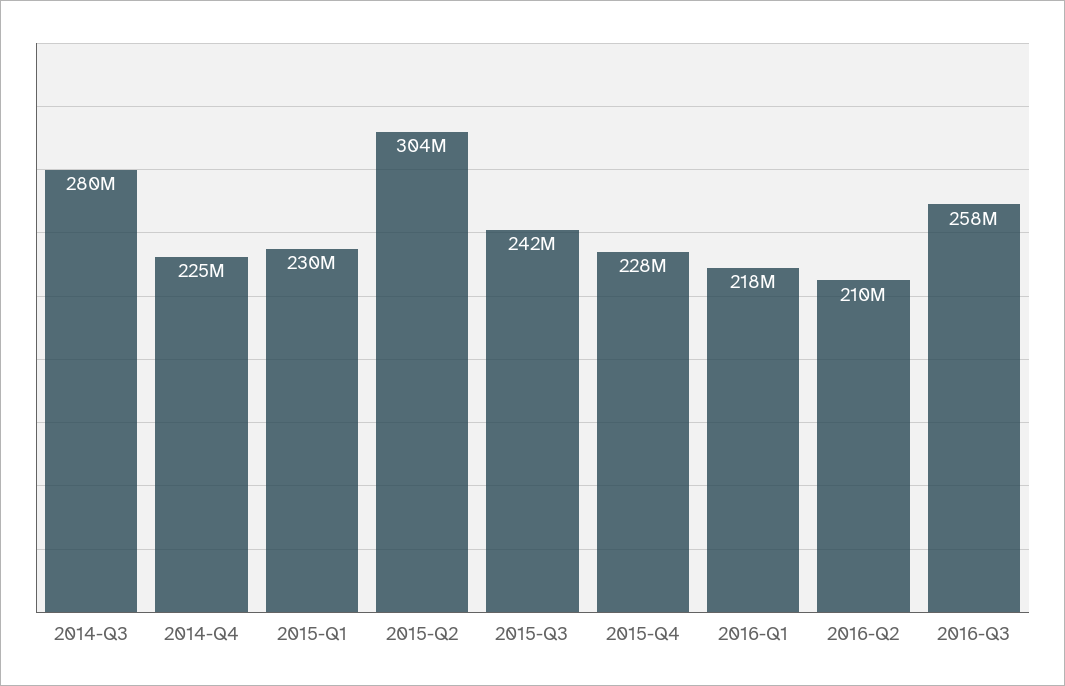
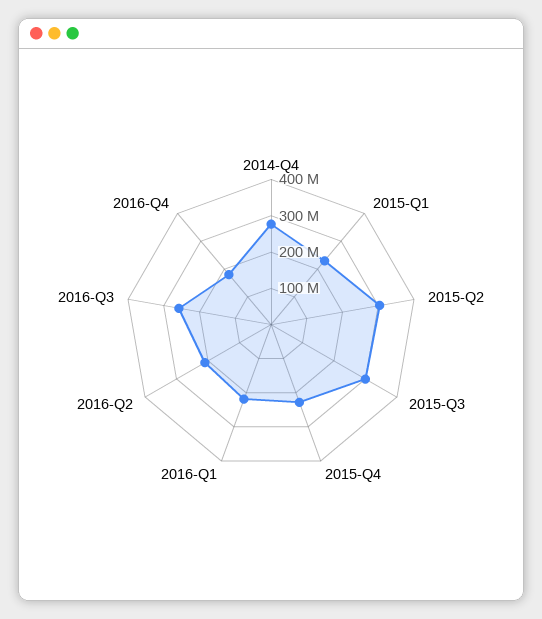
2014-Q3: 280000000 -> none
2014-Q4: 225000000 -> 275000000
2015-Q3: 242000000 -> 300000000
2016-Q4: none -> 175000000

